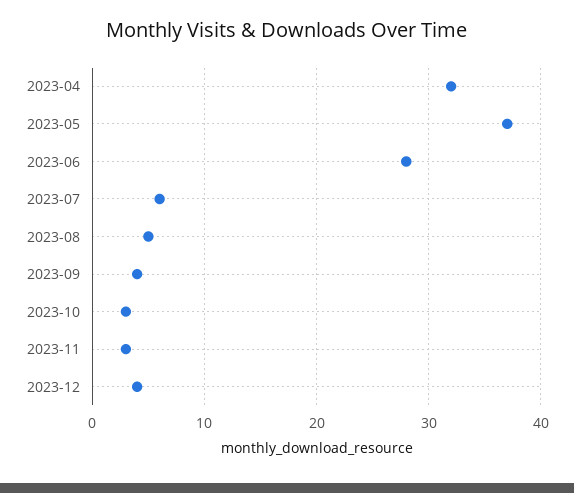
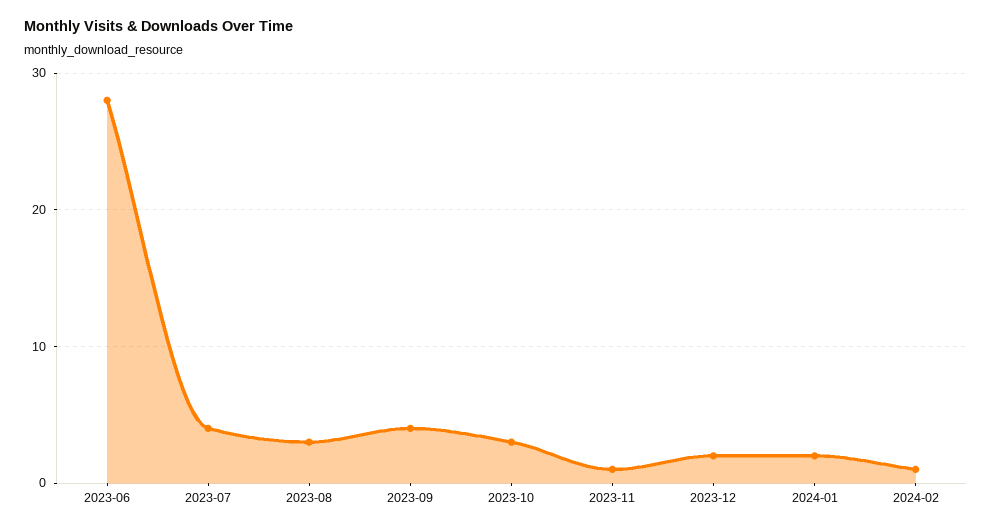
2023-04: 32 -> none
2023-05: 37 -> none
2023-07: 6 -> 4
2023-08: 5 -> 3
2023-11: 3 -> 1
2023-12: 4 -> 2
2024-01: none -> 2
2024-02: none -> 1

